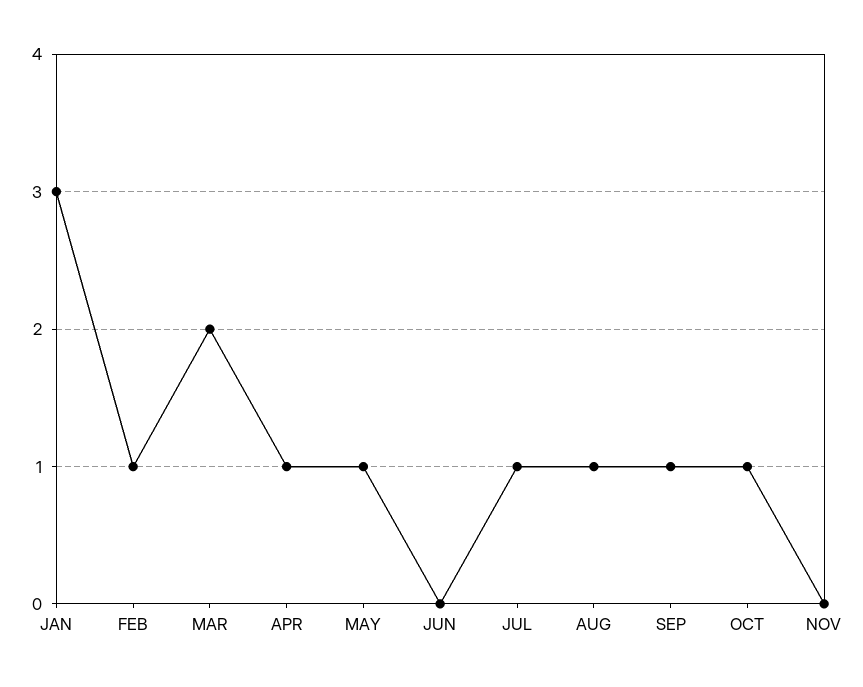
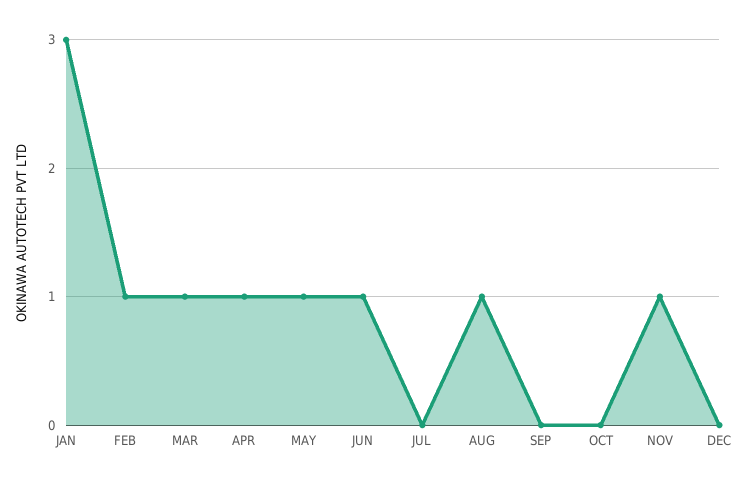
MAR: 2 -> 1
JUN: 0 -> 1
JUL: 1 -> 0
SEP: 1 -> 0
OCT: 1 -> 0
NOV: 0 -> 1
DEC: none -> 0

